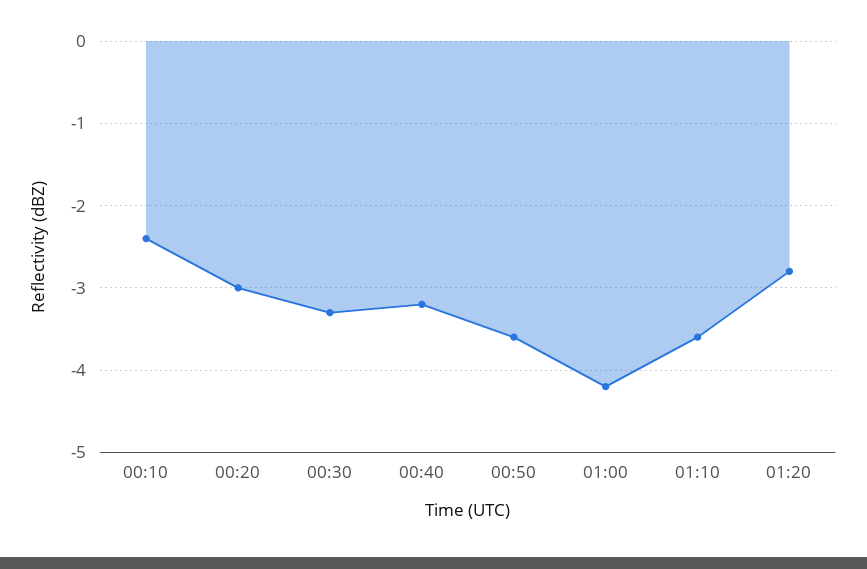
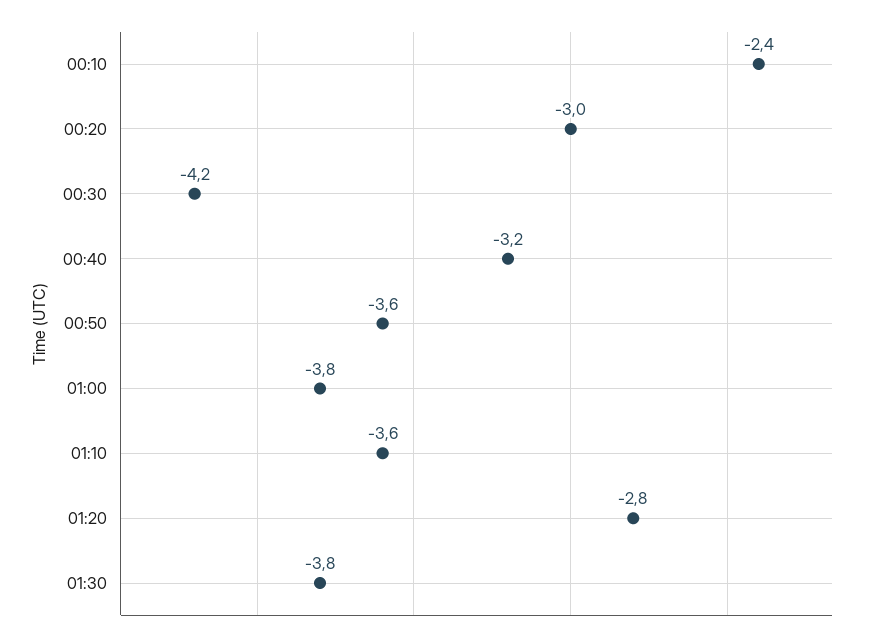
00:30: -3.3 -> -4.2
01:00: -4.2 -> -3.8
01:30: none -> -3.8

